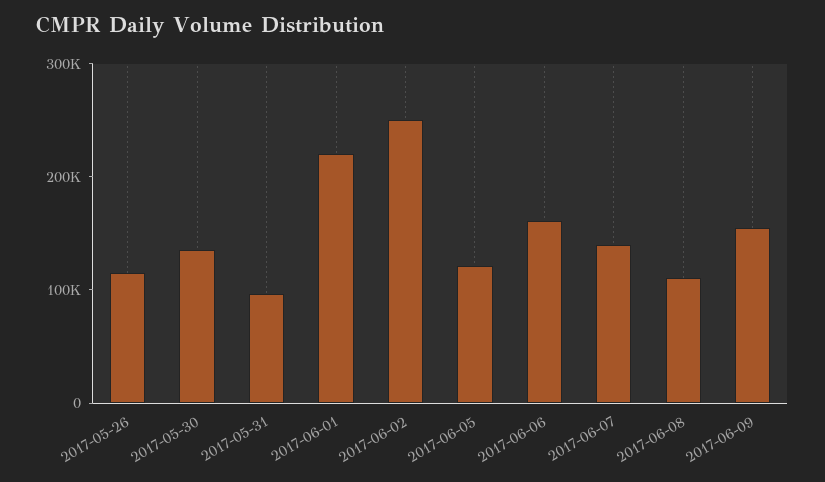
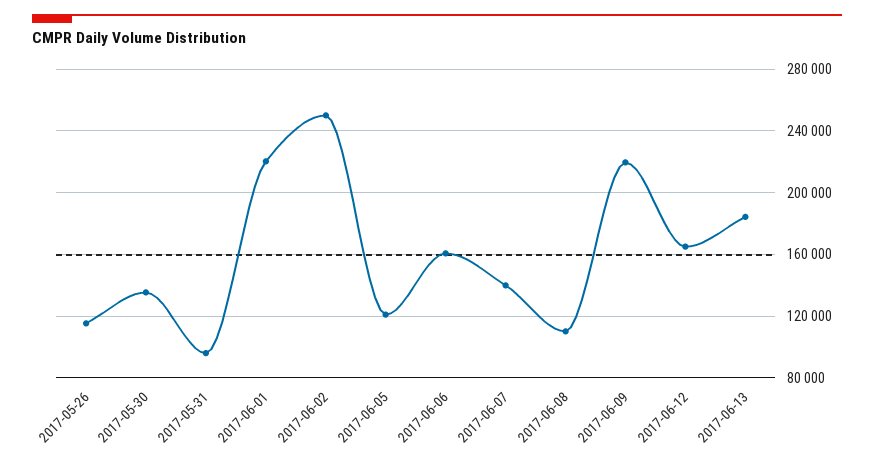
2017-06-09: 160000 -> 220000
2017-06-12: none -> 165000
2017-06-13: none -> 185000

